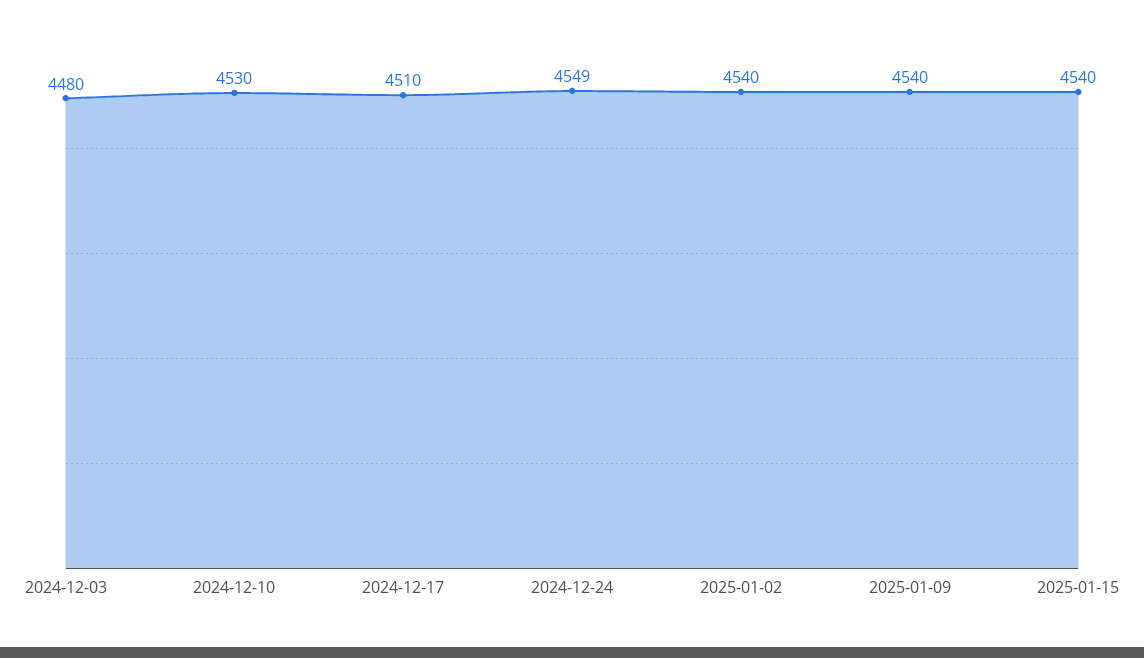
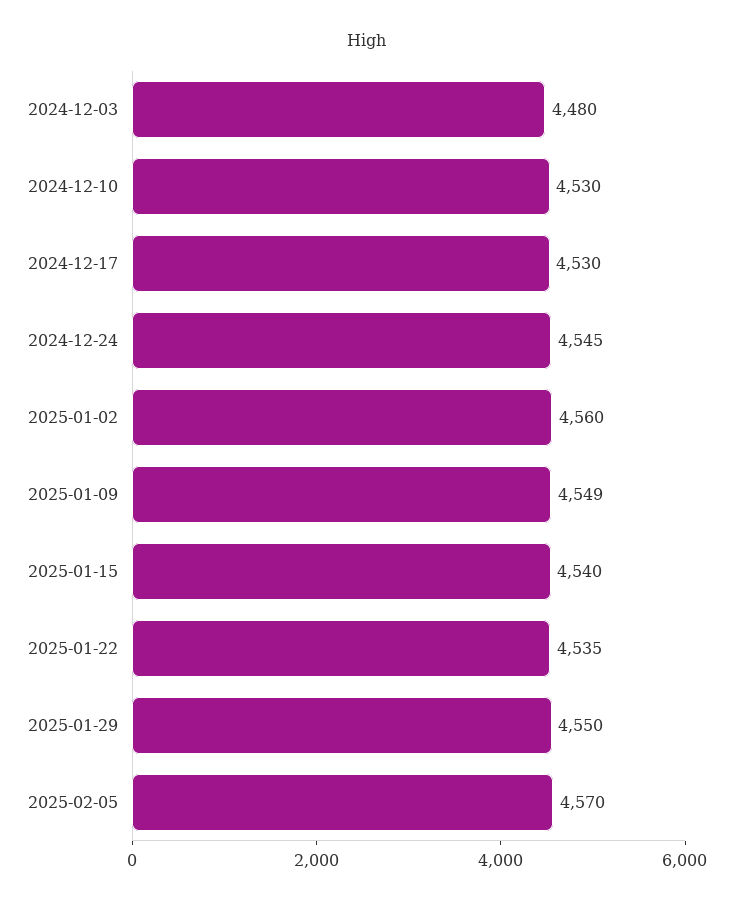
2024-12-17: 4510 -> 4530
2024-12-24: 4549 -> 4545
2025-01-02: 4540 -> 4560
2025-01-09: 4540 -> 4549
2025-01-22: none -> 4535
2025-01-29: none -> 4550
2025-02-05: none -> 4570

